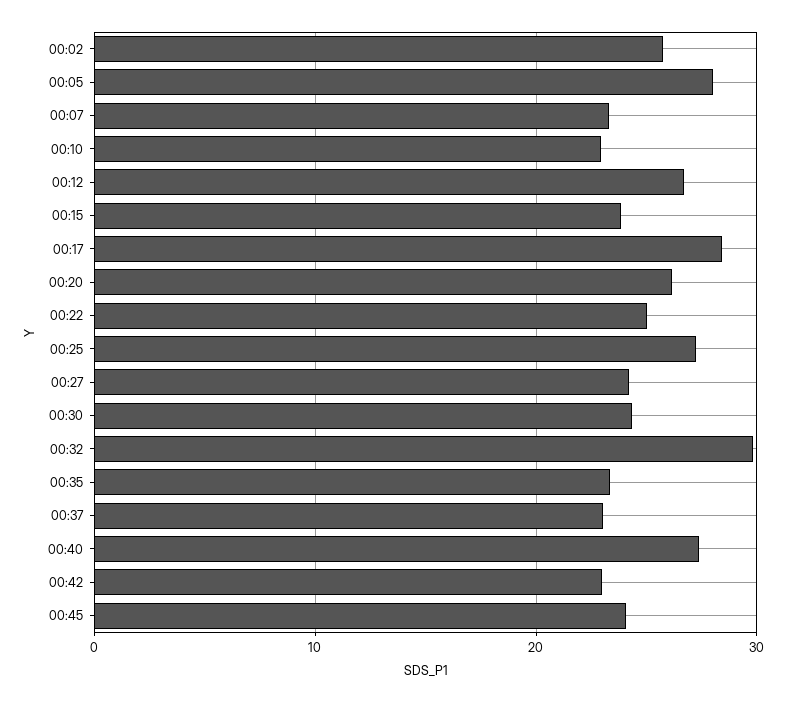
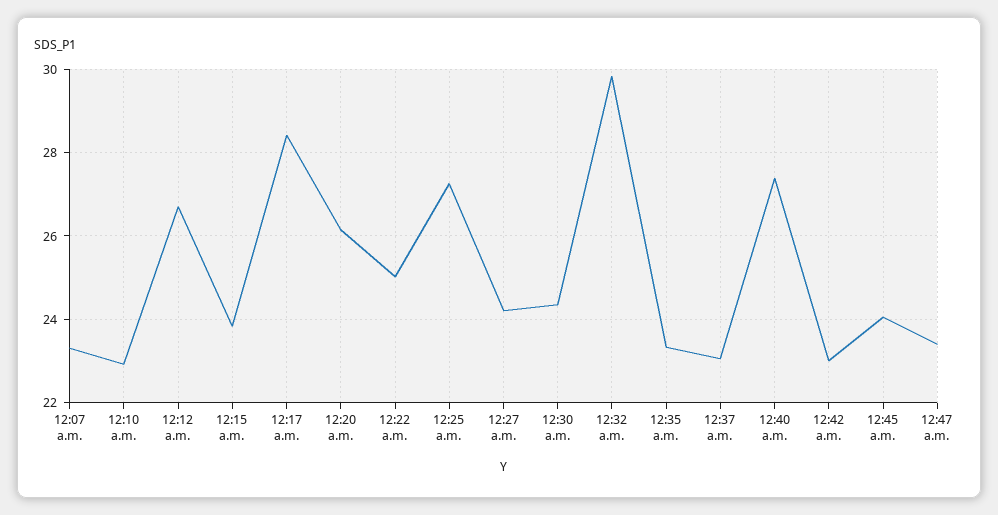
00:02: 26 -> none
00:05: 28 -> none
12:47 a.m.: none -> 23.4

